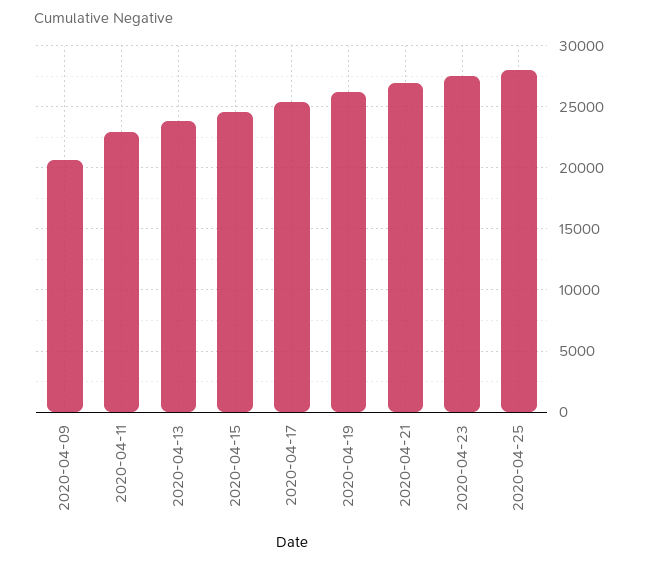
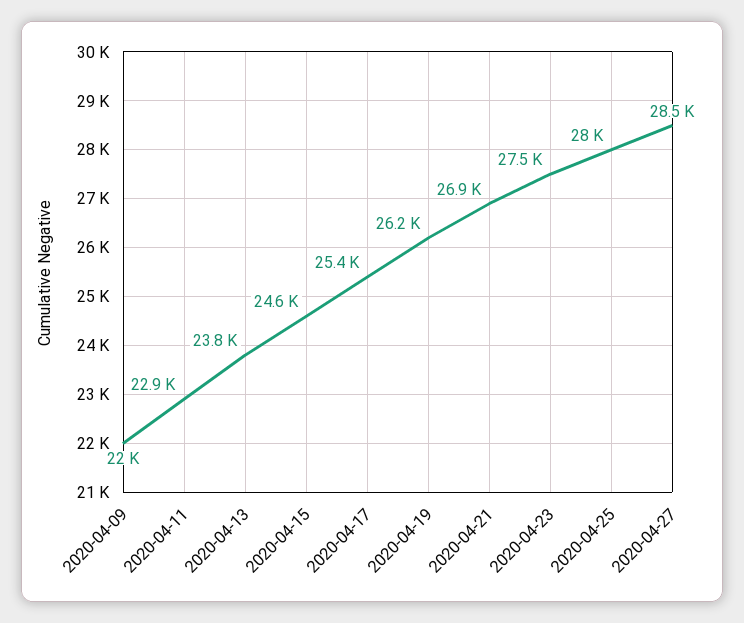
2020-04-09: 20500 -> 22000
2020-04-27: none -> 28500

